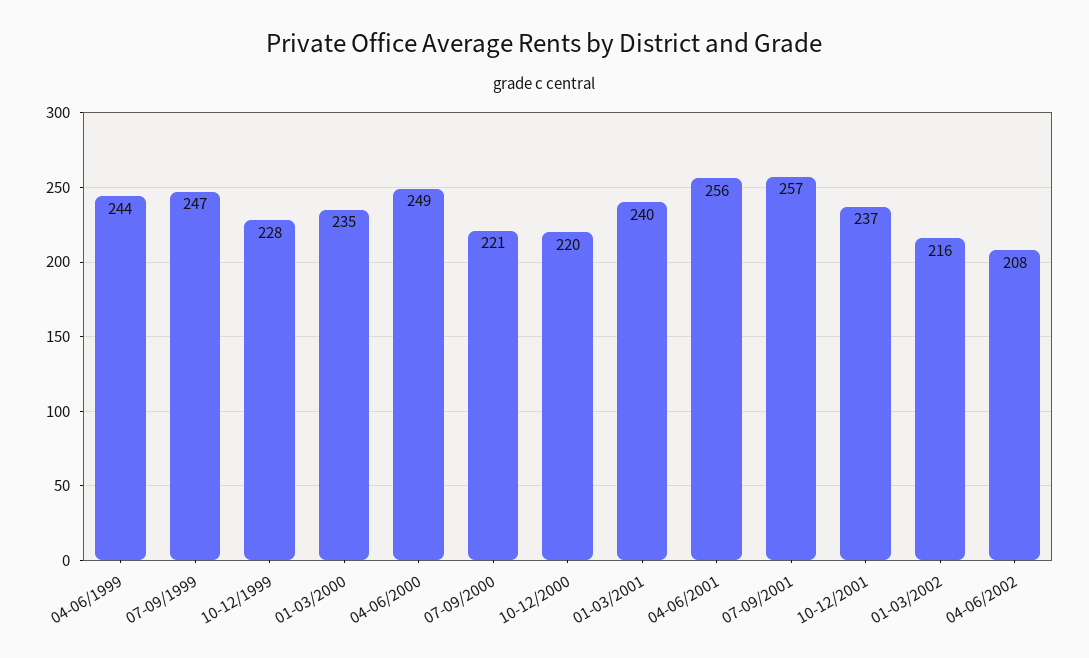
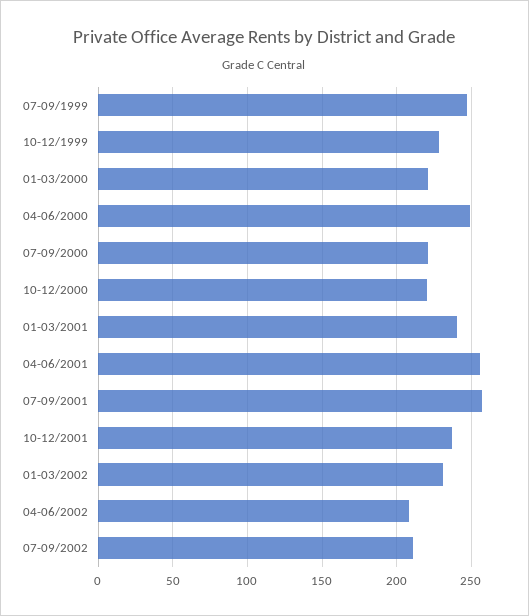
04-06/1999: 244 -> none
01-03/2000: 235 -> 220
01-03/2002: 216 -> 230
07-09/2002: none -> 210

